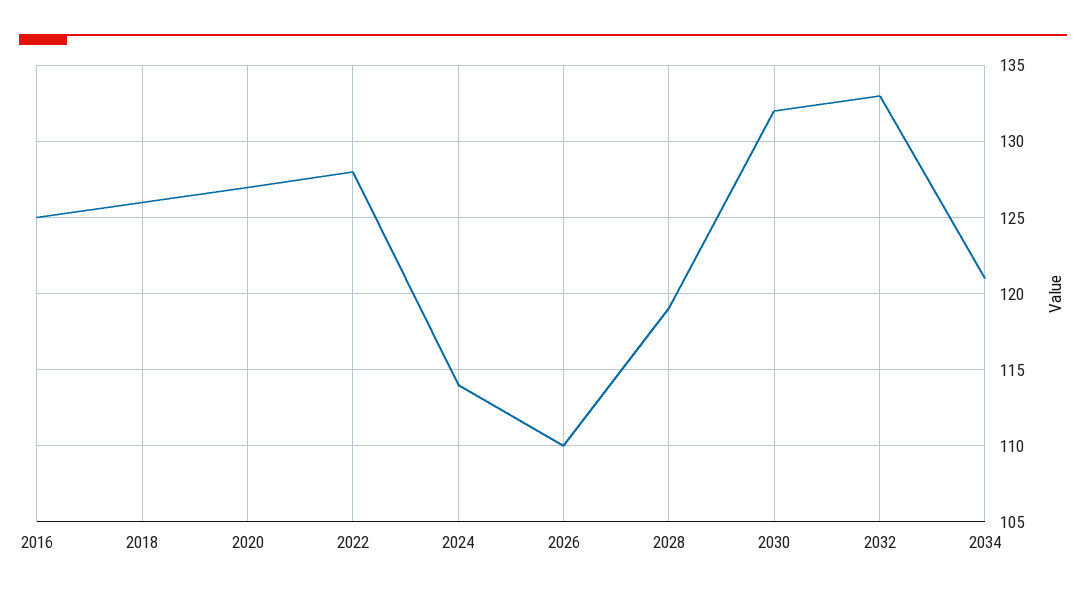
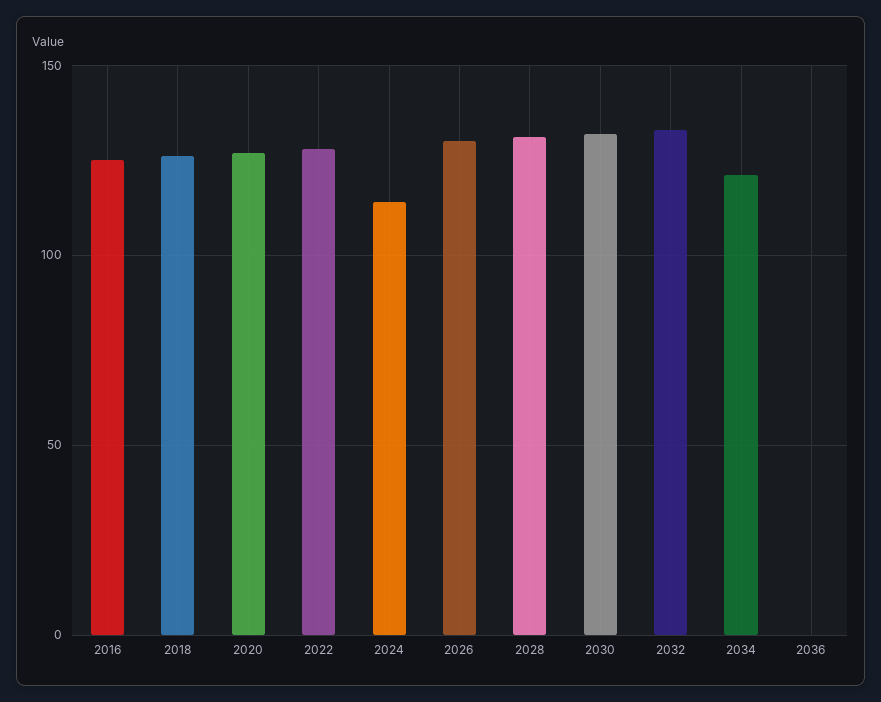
2026: 110 -> 130
2028: 119 -> 130
2036: none -> 0

